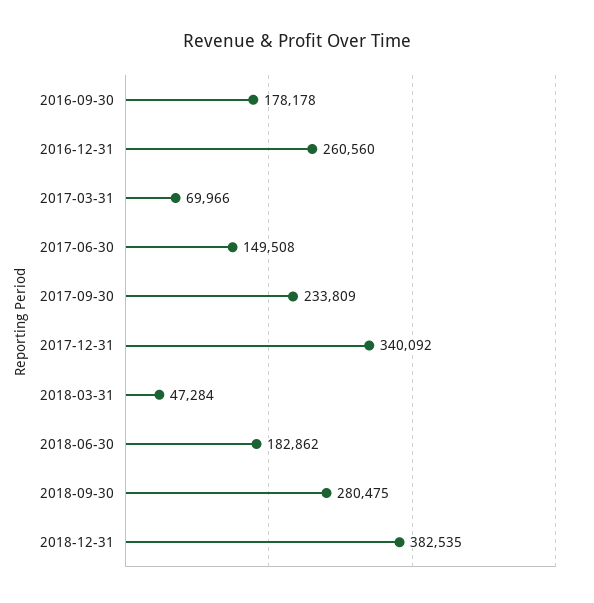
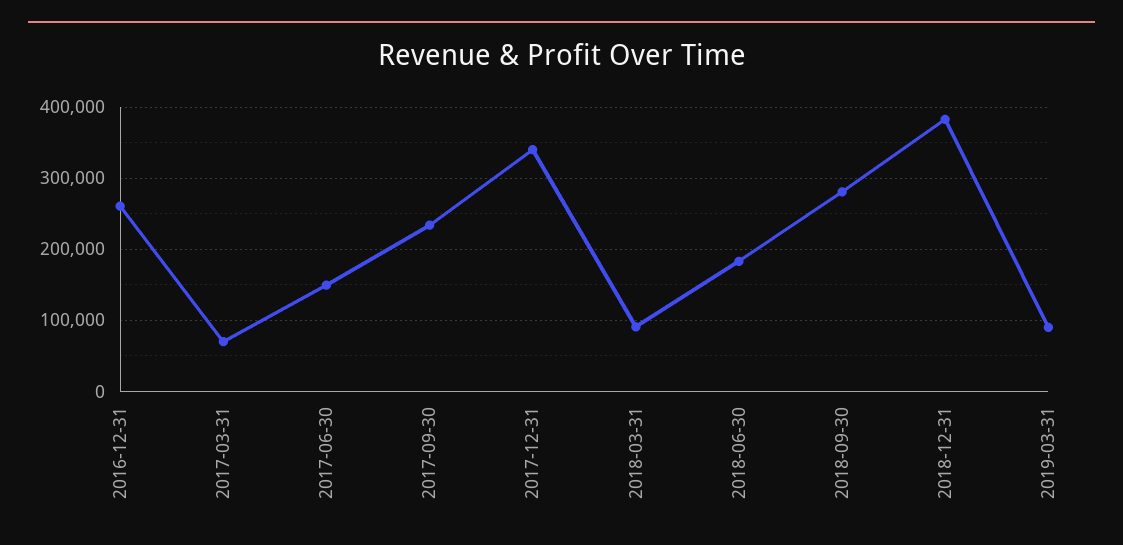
2016-09-30: 178178 -> none
2018-03-31: 47284 -> 90000
2019-03-31: none -> 90000

